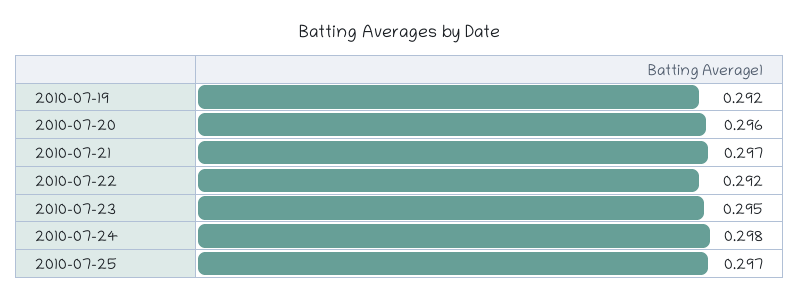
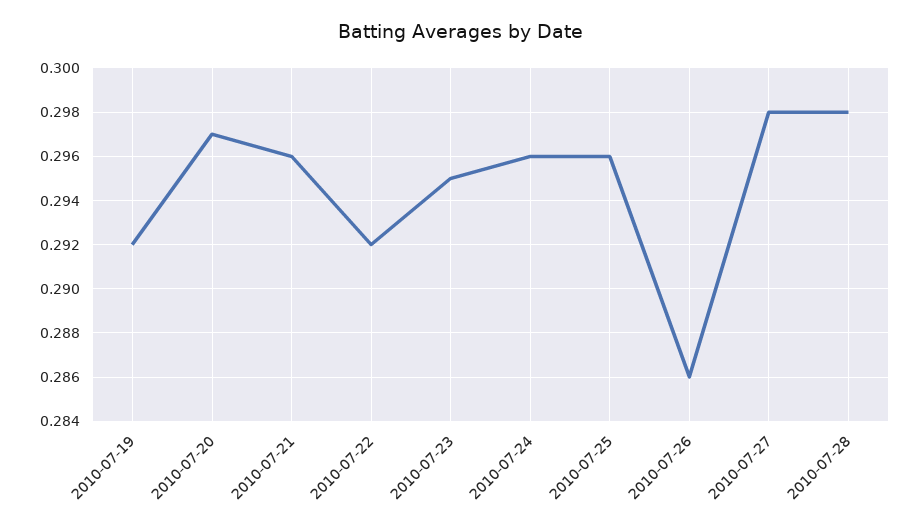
2010-07-20: 0.296 -> 0.297
2010-07-21: 0.297 -> 0.296
2010-07-24: 0.298 -> 0.296
2010-07-25: 0.297 -> 0.296
2010-07-26: none -> 0.286
2010-07-27: none -> 0.298
2010-07-28: none -> 0.298

